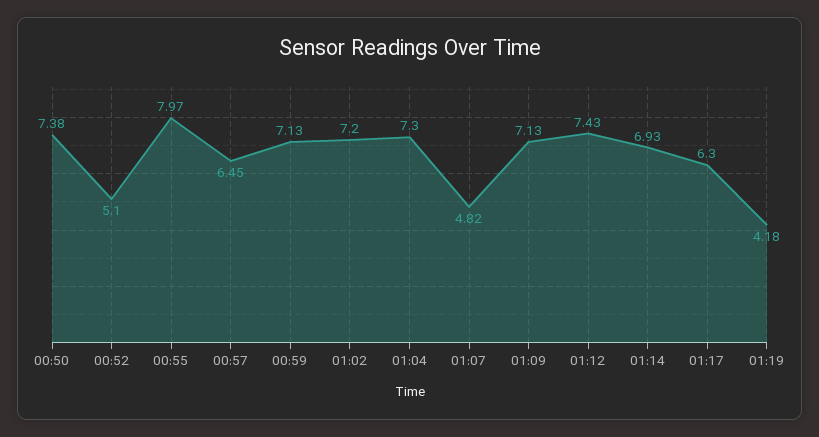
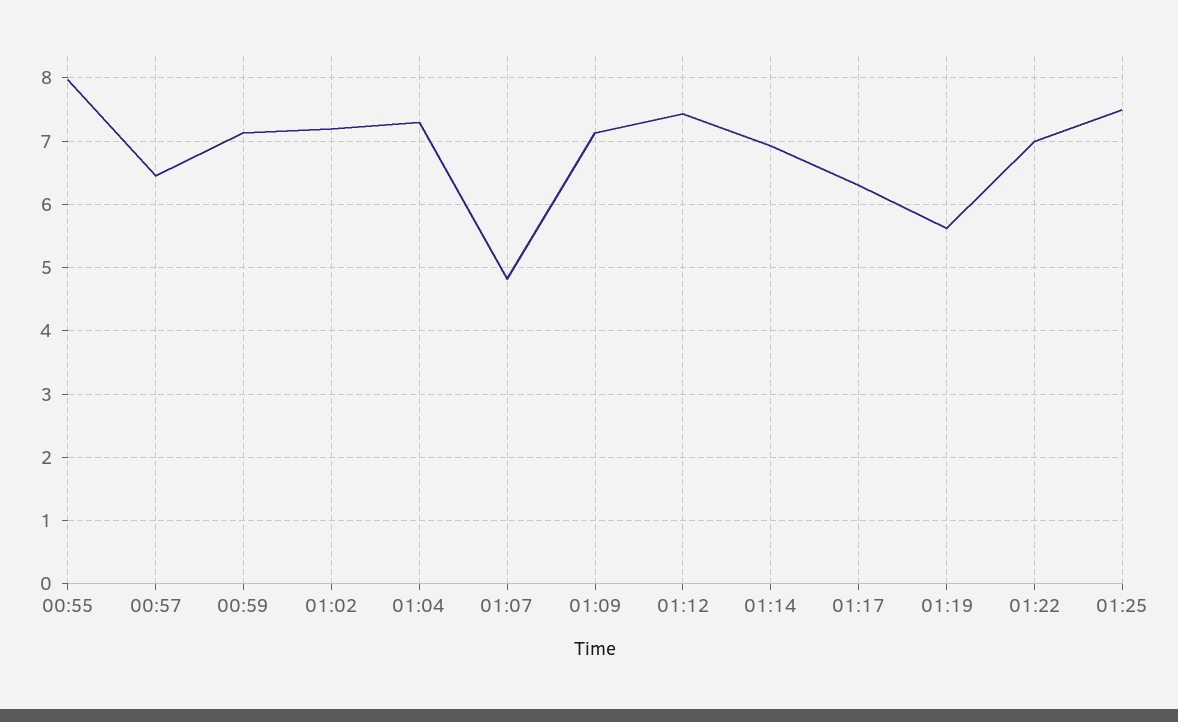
00:50: 7.38 -> none
00:52: 5.1 -> none
01:19: 4.18 -> 5.6
01:22: none -> 7
01:25: none -> 7.5

